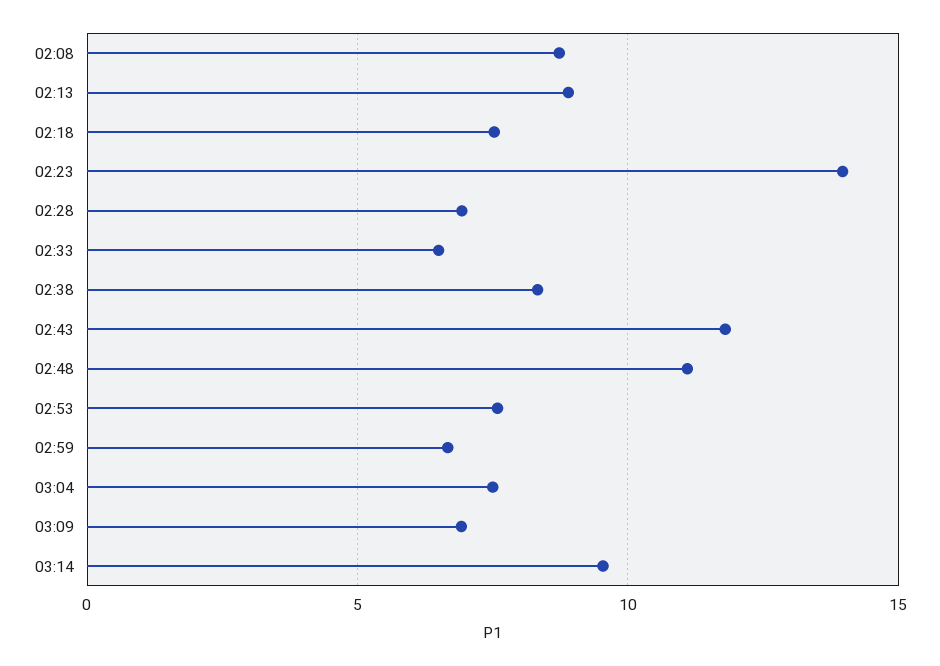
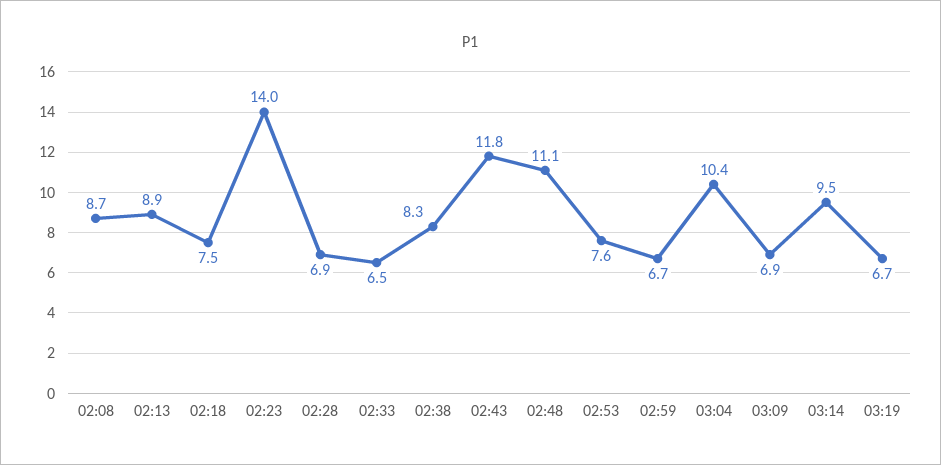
03:04: 7.5 -> 10.4
03:19: none -> 6.7

